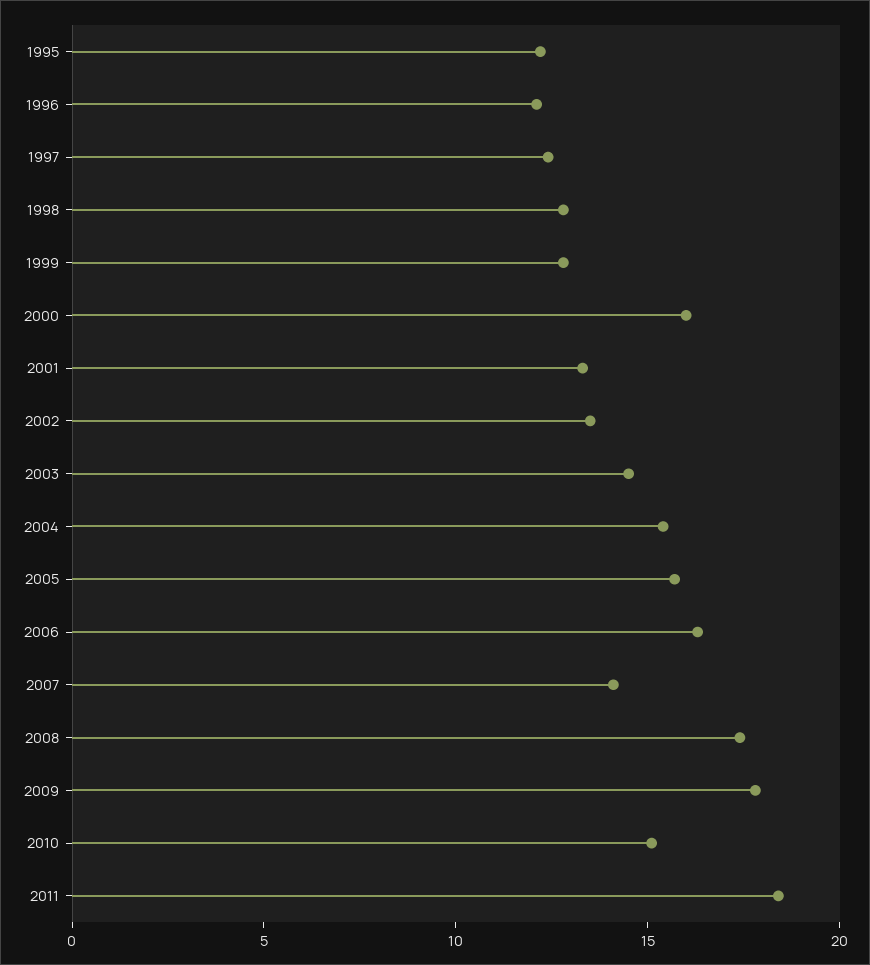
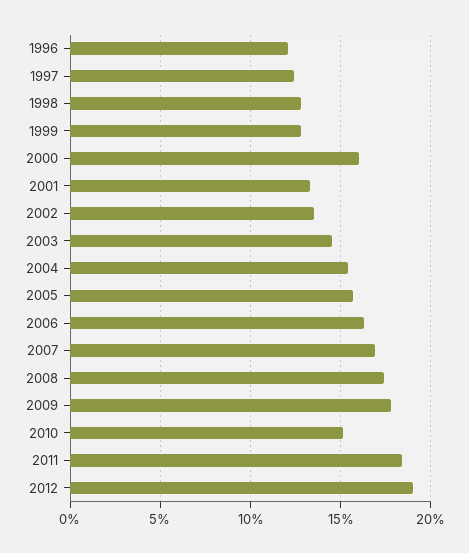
1995: 12 -> none
2007: 14 -> 17
2012: none -> 19

